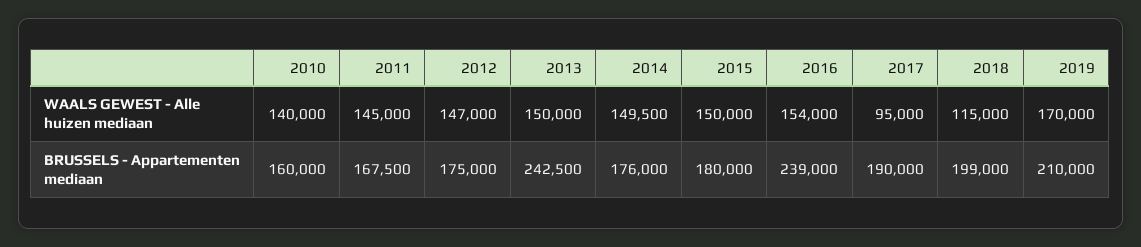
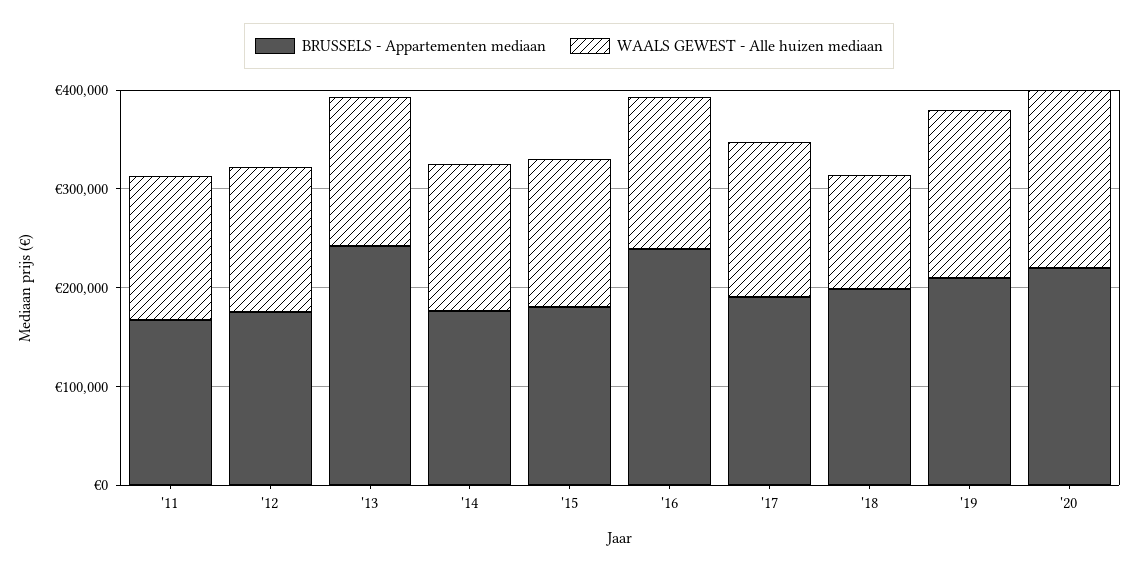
WAALS GEWEST - Alle huizen mediaan, 2010: 140000 -> none
WAALS GEWEST - Alle huizen mediaan, 2017: 95000 -> 160000
BRUSSELS - Appartementen mediaan, 2010: 160000 -> none
BRUSSELS - Appartementen mediaan, '20: none -> 220000
WAALS GEWEST - Alle huizen mediaan, '20: none -> 180000

